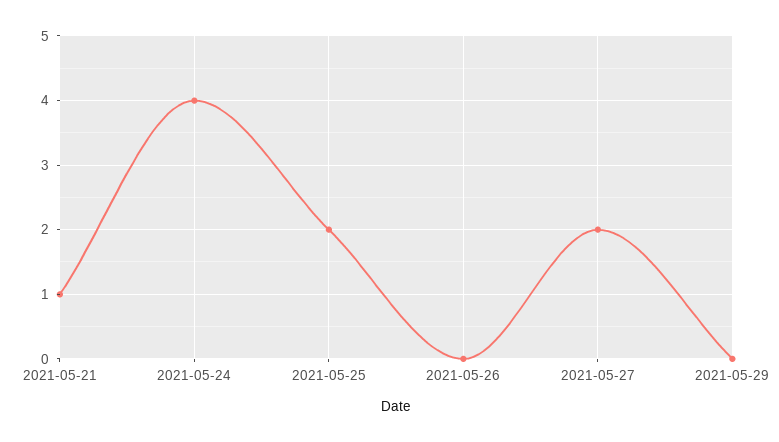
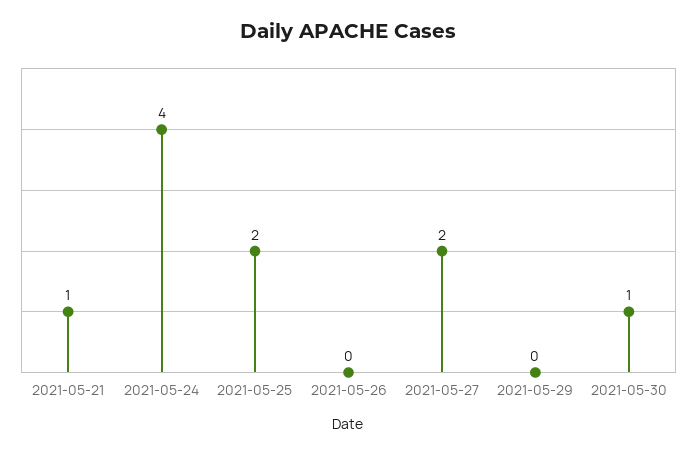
2021-05-30: none -> 1

